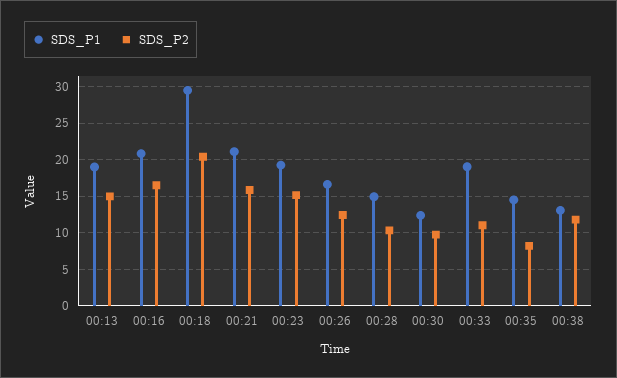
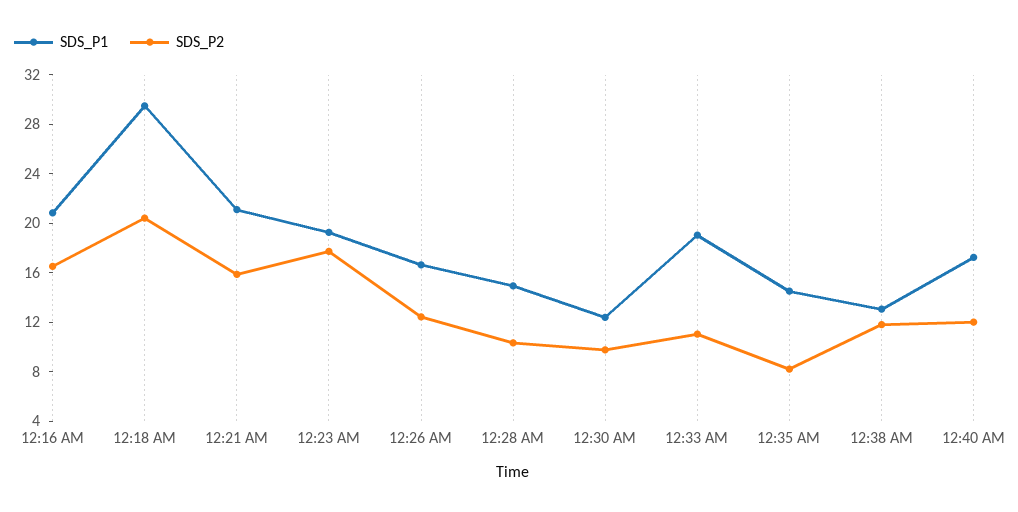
SDS_P1, 00:13: 19 -> none
SDS_P2, 00:13: 15 -> none
SDS_P2, 00:23: 15 -> 18
SDS_P1, 12:40 AM: none -> 17
SDS_P2, 12:40 AM: none -> 12

